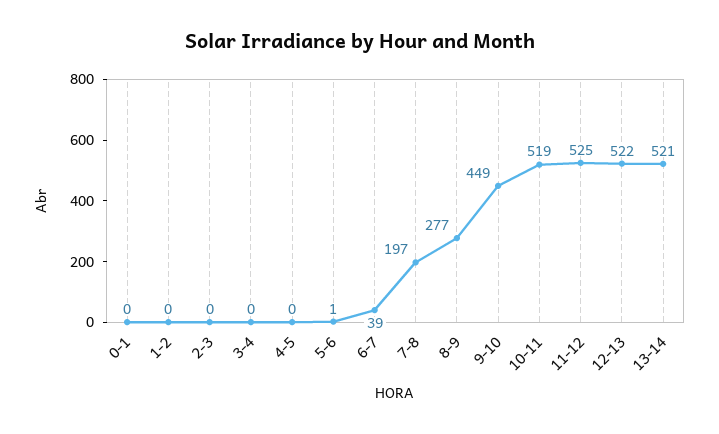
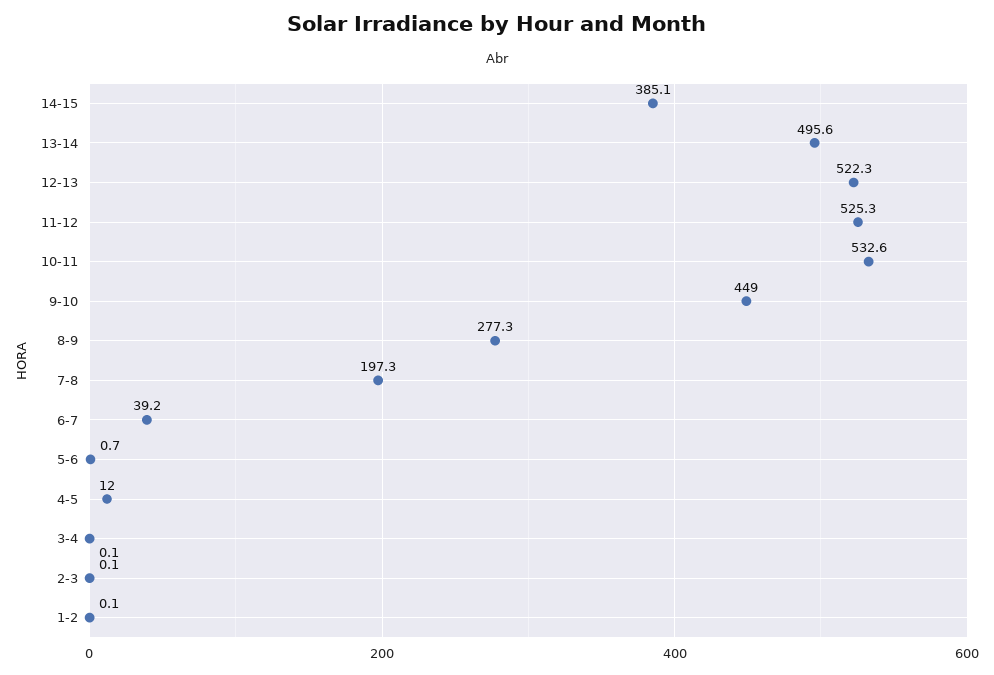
0-1: 0 -> none
4-5: 0 -> 12
10-11: 519 -> 532.6
13-14: 521 -> 495.6
14-15: none -> 385.1

